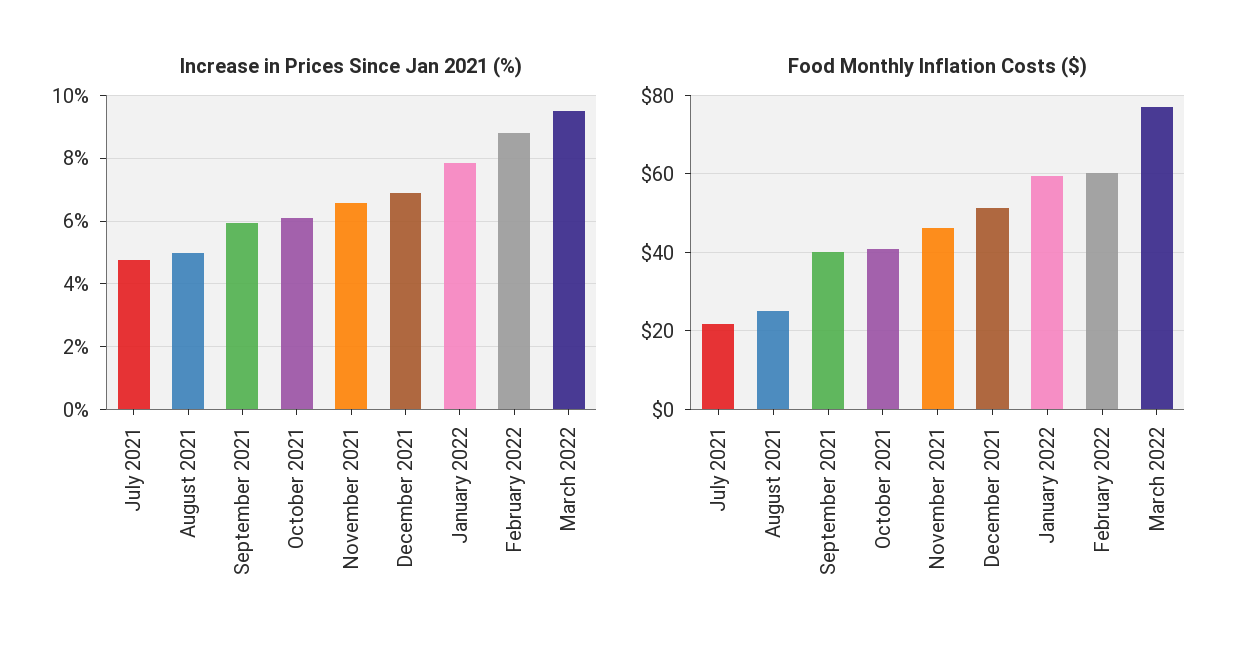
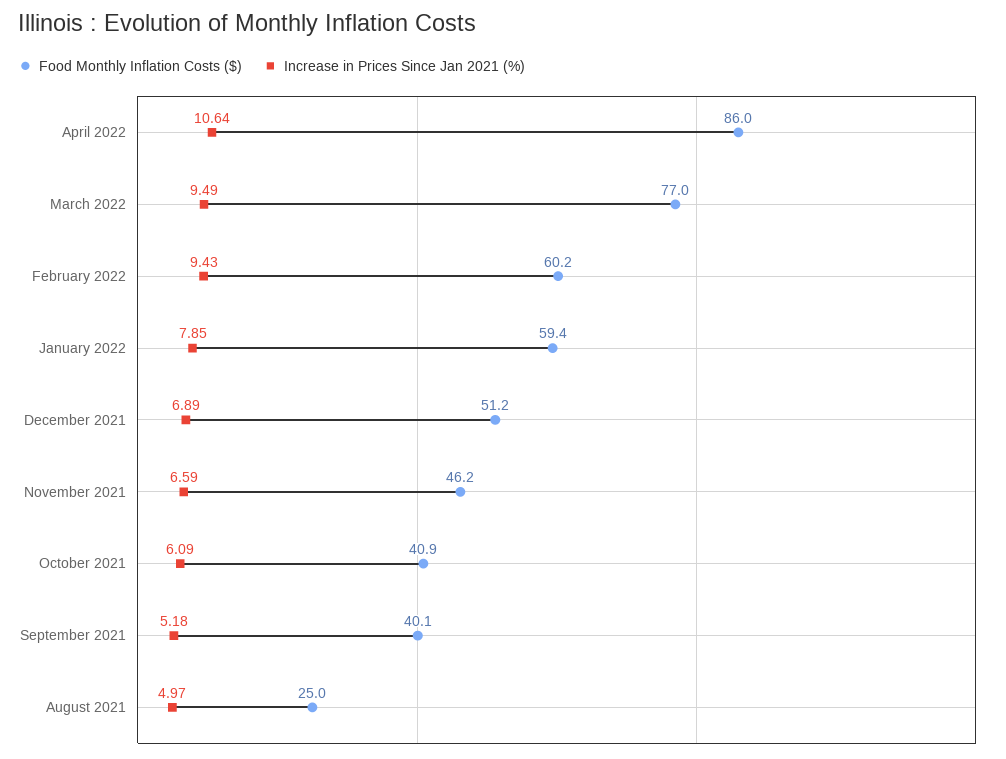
Increase in Prices Since Jan 2021 (%), July 2021: 4.8 -> none
Increase in Prices Since Jan 2021 (%), September 2021: 6 -> 5.18
Increase in Prices Since Jan 2021 (%), February 2022: 8.8 -> 9.43
Food Monthly Inflation Costs ($), July 2021: 22 -> none
Food Monthly Inflation Costs ($), April 2022: none -> 86
Increase in Prices Since Jan 2021 (%), April 2022: none -> 10.64

